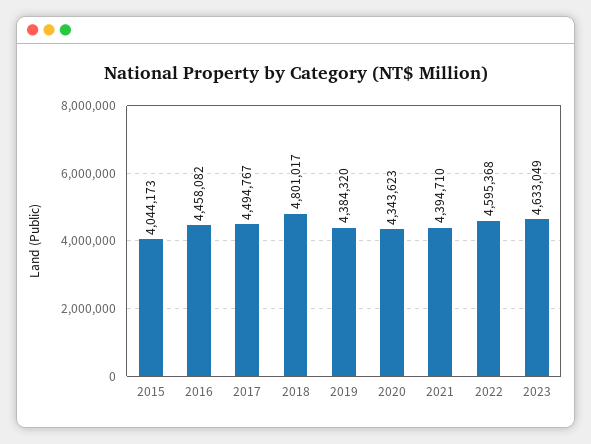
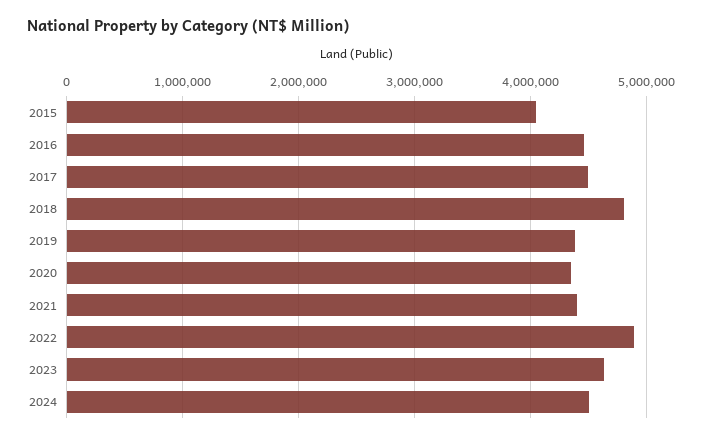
2022: 4595368 -> 4900000
2024: none -> 4500000

